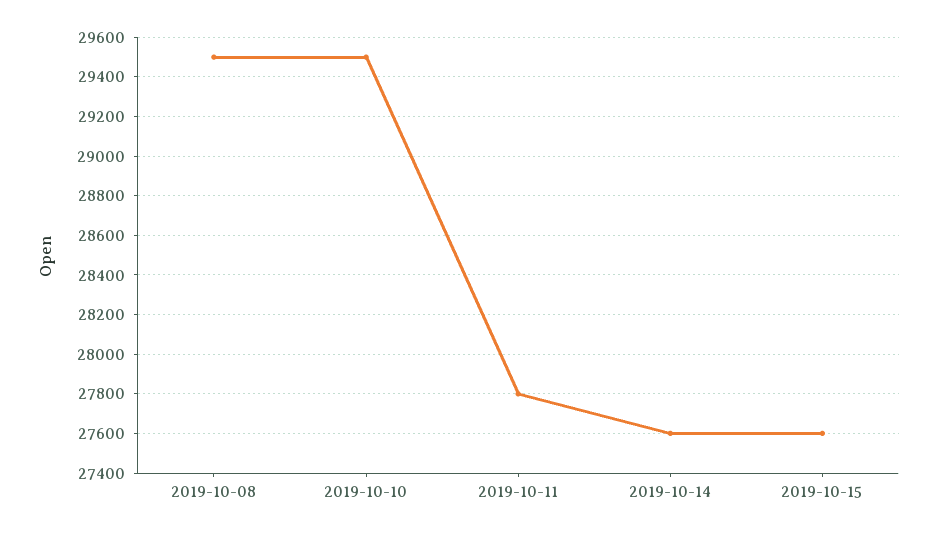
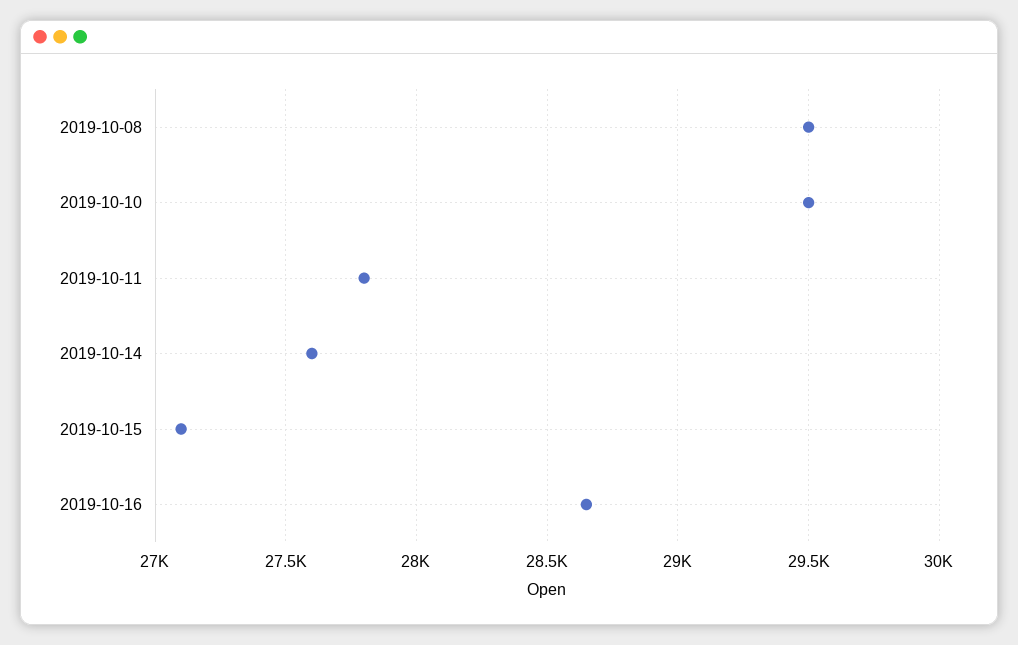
2019-10-15: 27600 -> 27100
2019-10-16: none -> 28650

